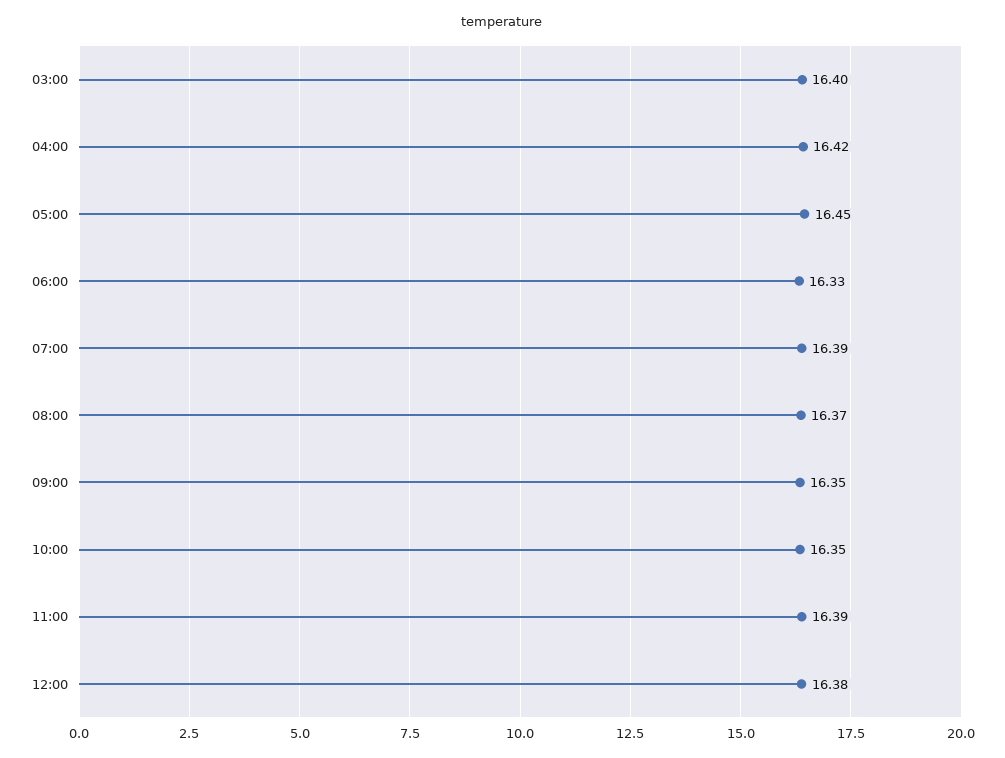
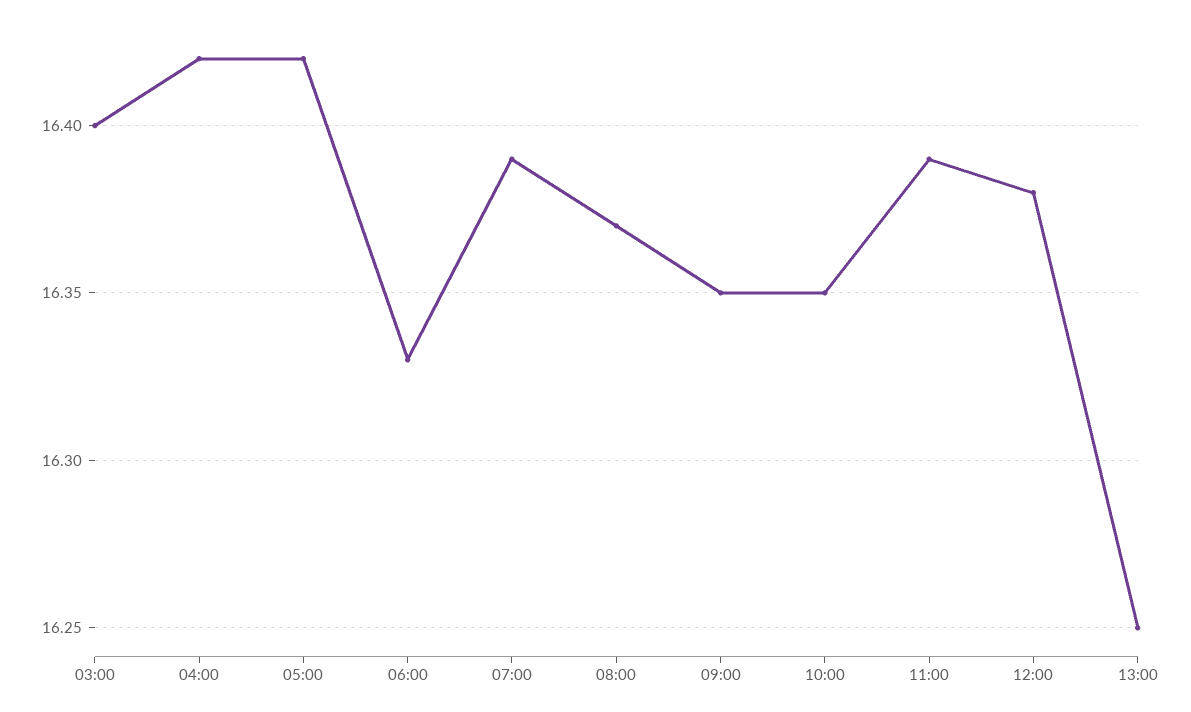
05:00: 16.45 -> 16.42
13:00: none -> 16.25

